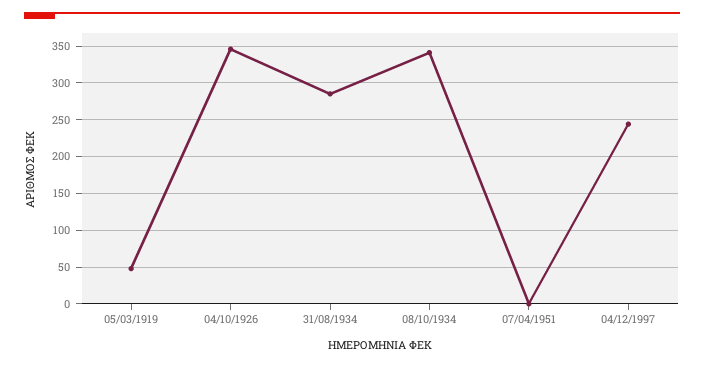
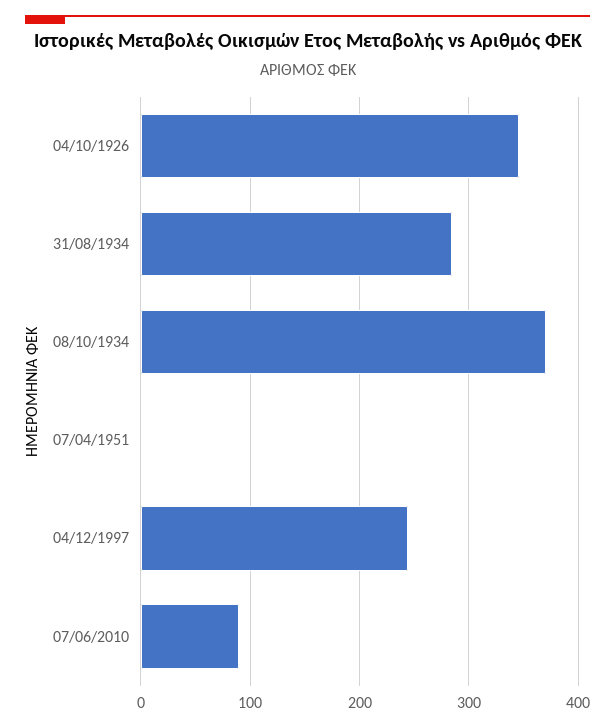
05/03/1919: 50 -> none
08/10/1934: 340 -> 370
07/06/2010: none -> 90

